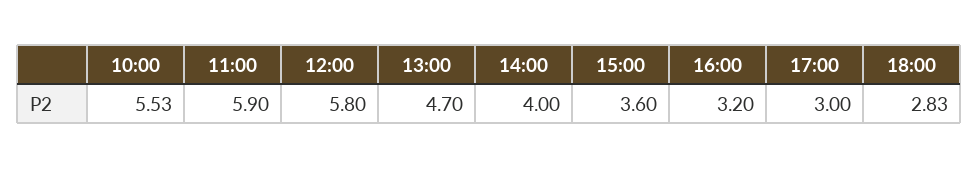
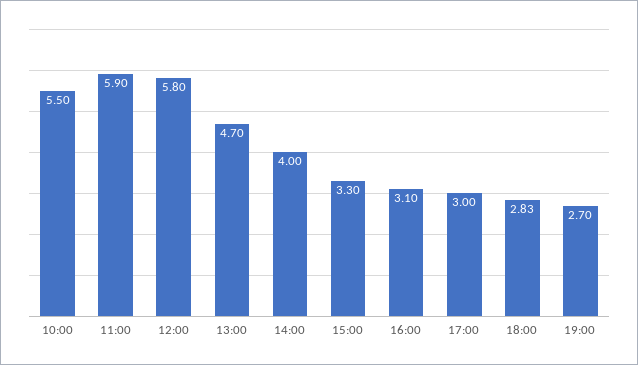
10:00: 5.53 -> 5.5
15:00: 3.6 -> 3.3
16:00: 3.2 -> 3.1
19:00: none -> 2.7

